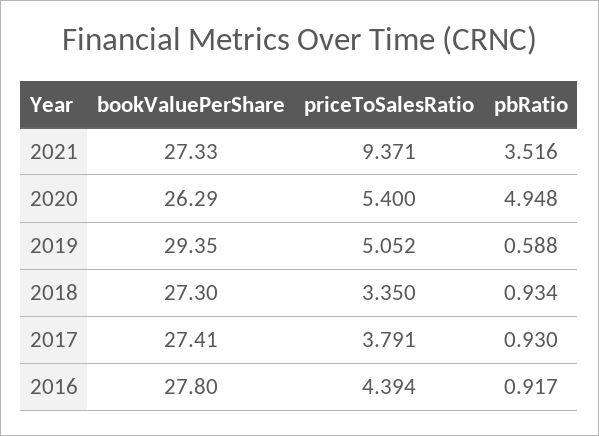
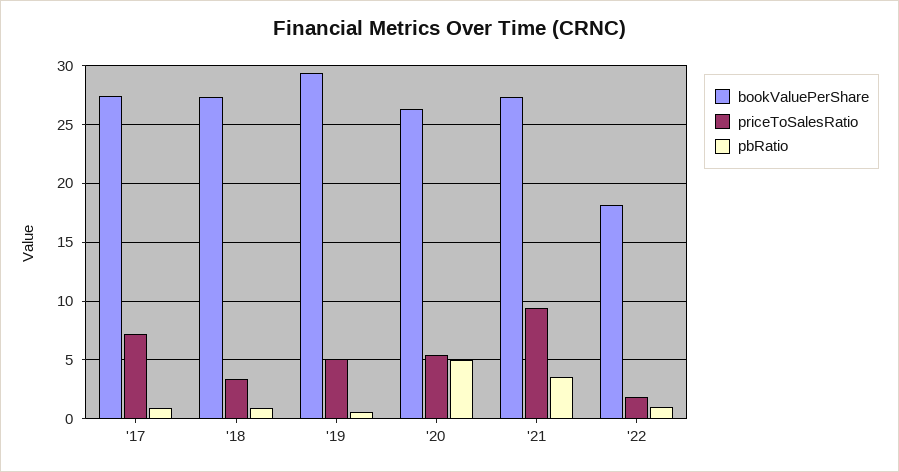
priceToSalesRatio, 2017: 3.791 -> 7
bookValuePerShare, 2016: 27.8 -> none
priceToSalesRatio, 2016: 4.394 -> none
pbRatio, 2016: 0.917 -> none
bookValuePerShare, '22: none -> 18
priceToSalesRatio, '22: none -> 2
pbRatio, '22: none -> 1

